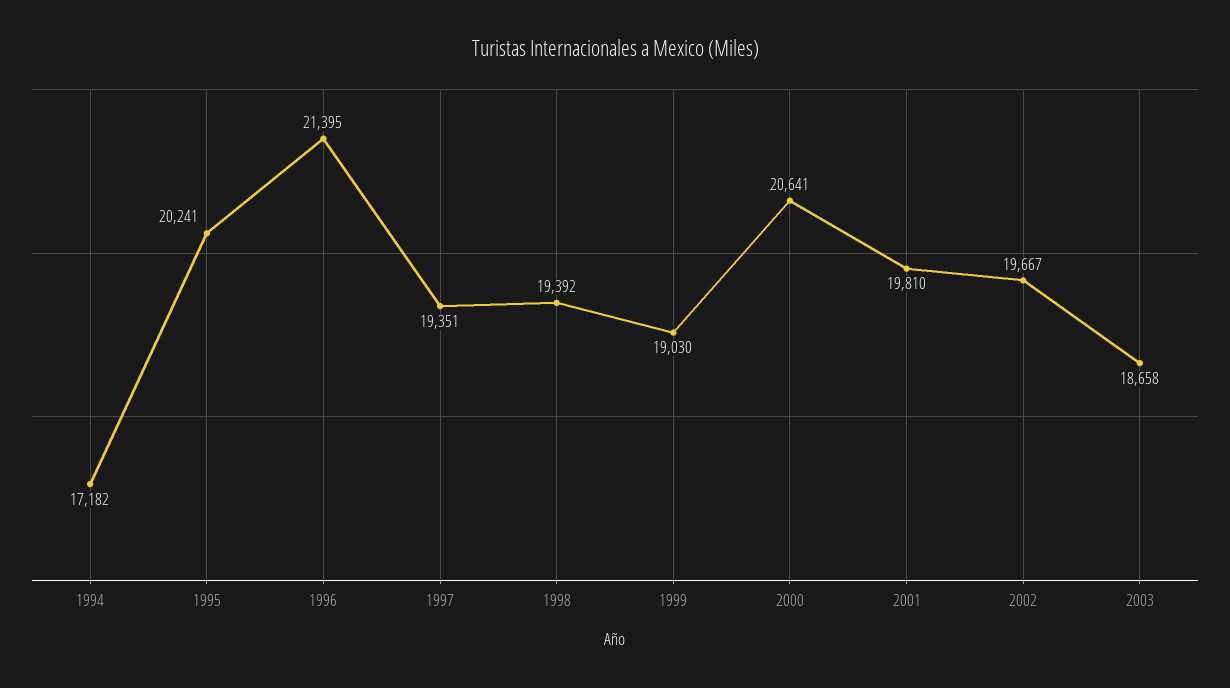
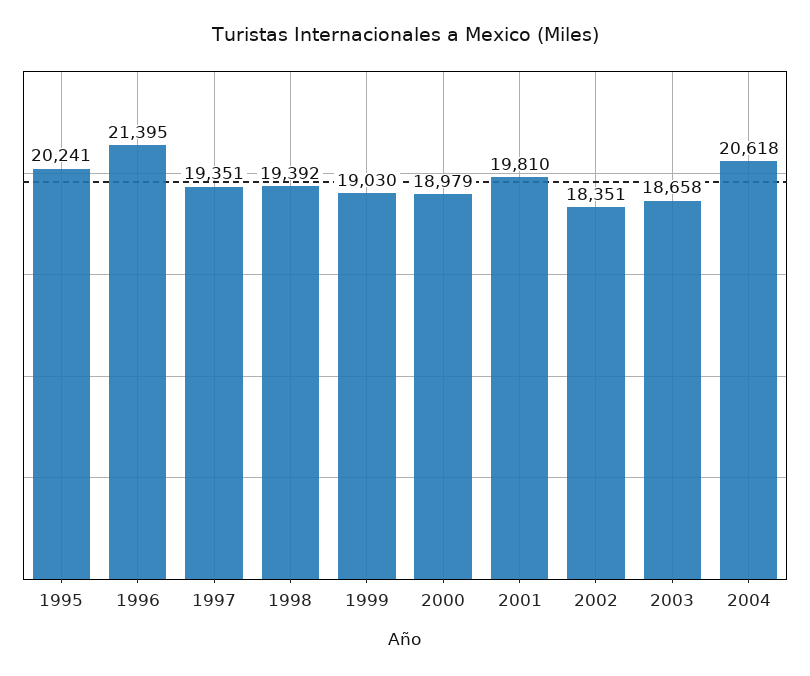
1994: 17182 -> none
2000: 20641 -> 18979
2002: 19667 -> 18351
2004: none -> 20618

